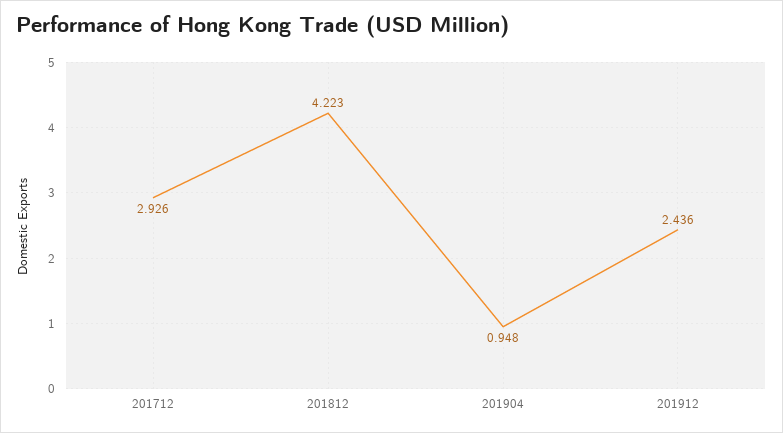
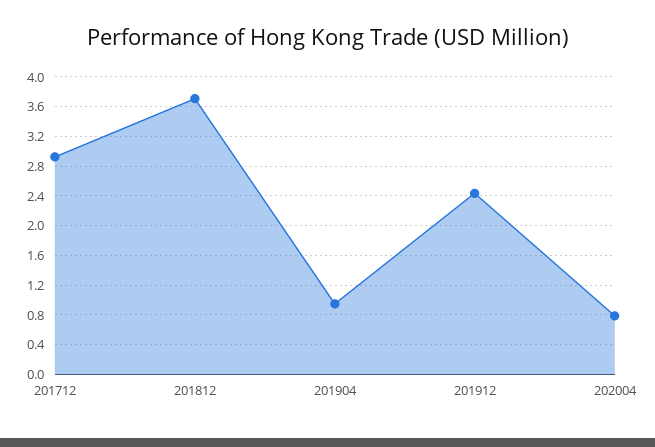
201812: 4.223 -> 3.7
202004: none -> 0.8

